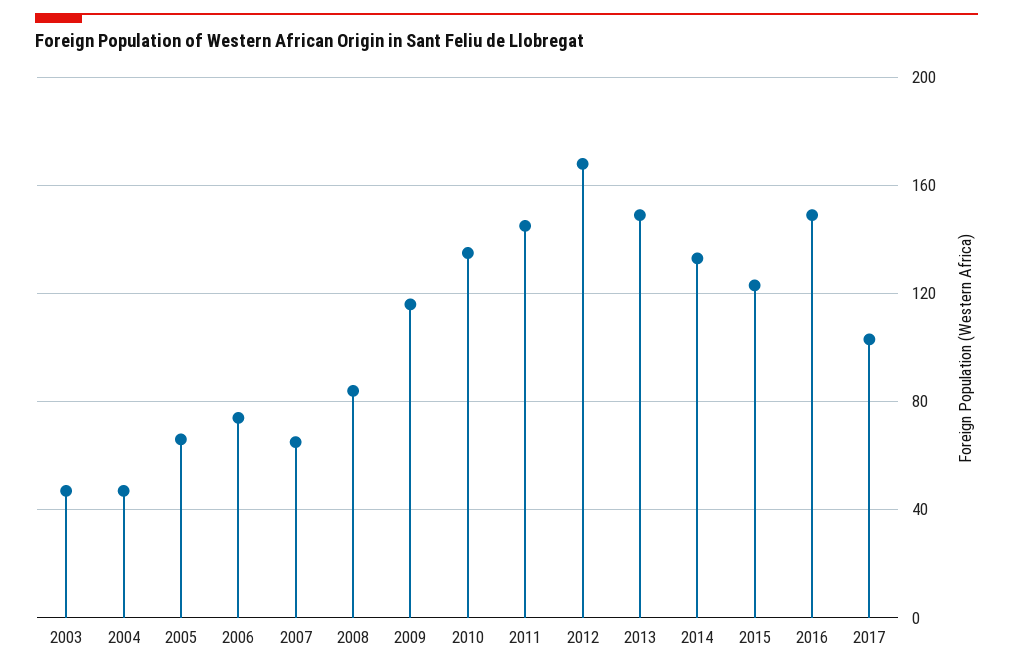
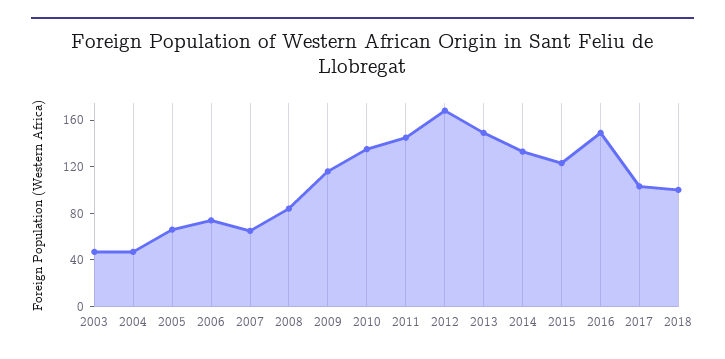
2018: none -> 100

